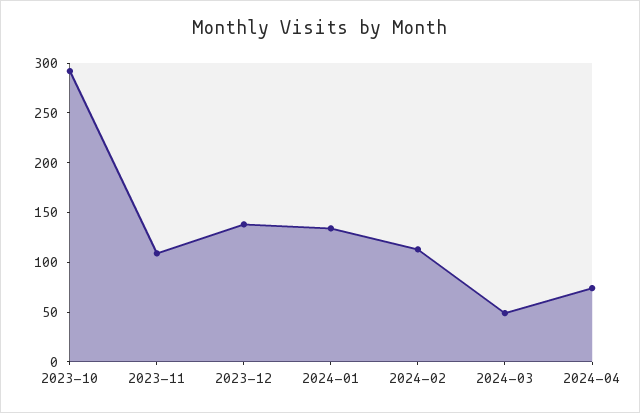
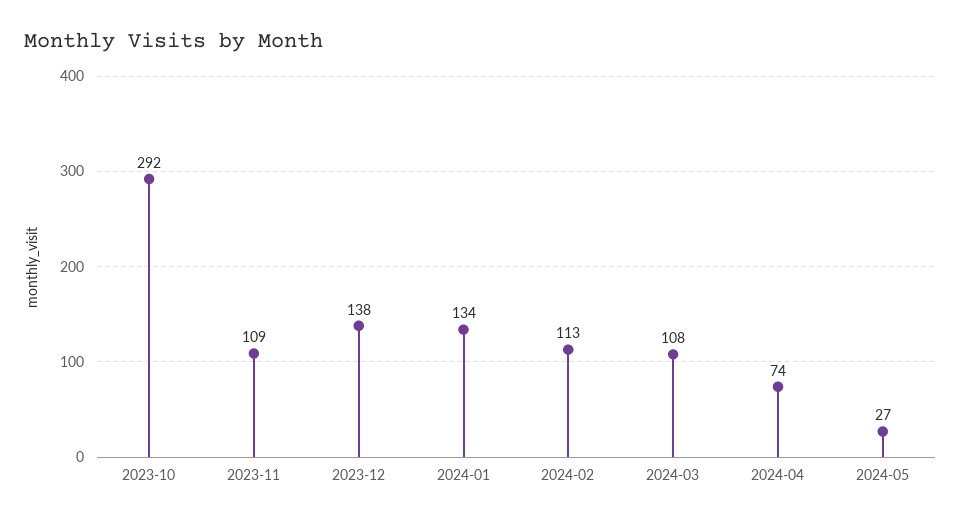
2024-03: 50 -> 108
2024-05: none -> 27

